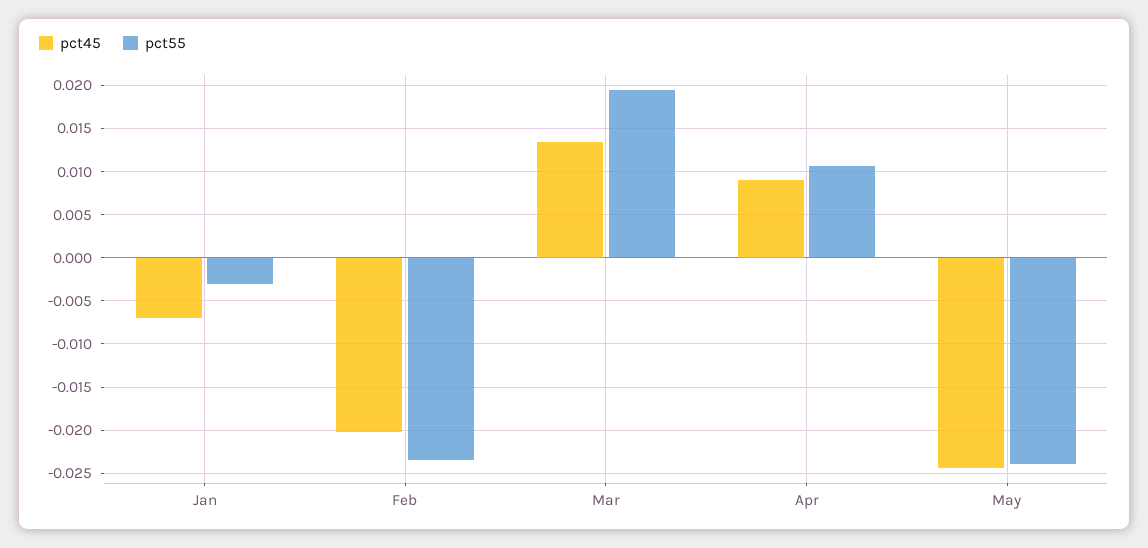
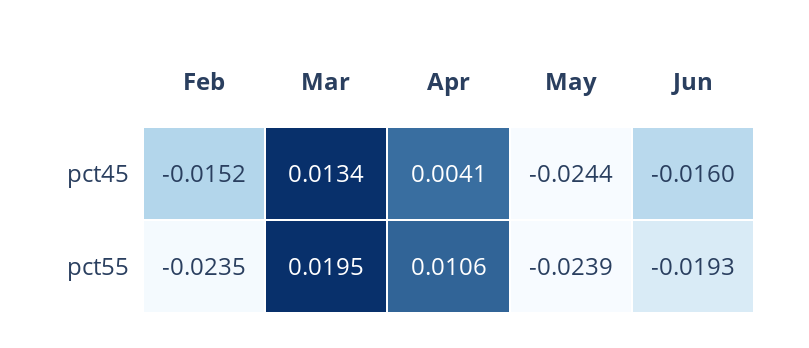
pct45, Jan: -0.007 -> none
pct55, Jan: -0.003 -> none
pct45, Feb: -0.02 -> -0.0152
pct45, Apr: 0.009 -> 0.0041
pct45, Jun: none -> -0.016
pct55, Jun: none -> -0.0193

